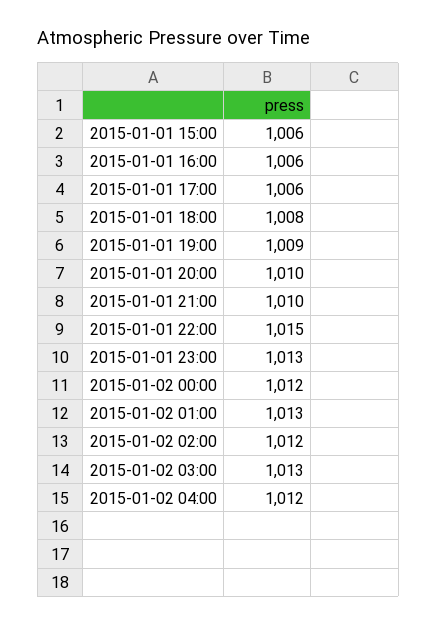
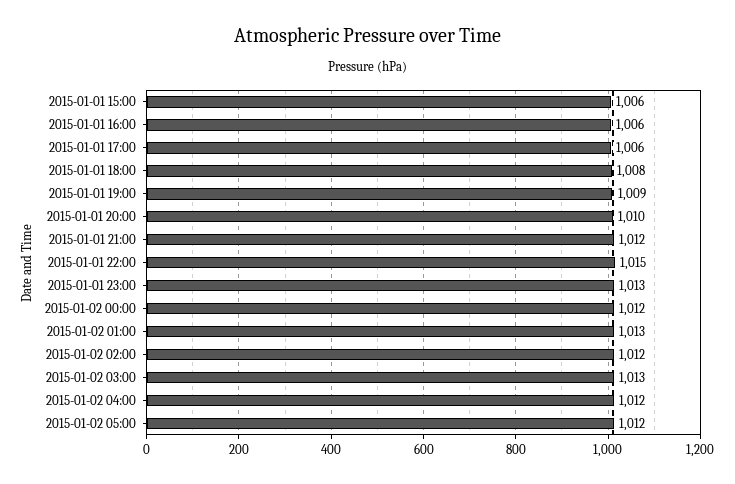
2015-01-01 21:00: 1010 -> 1012
2015-01-02 05:00: none -> 1012

